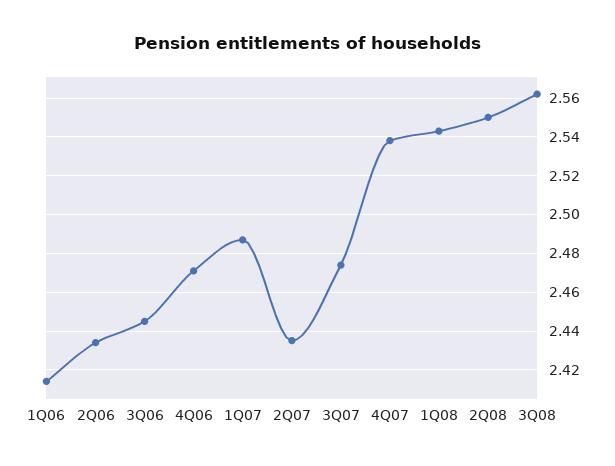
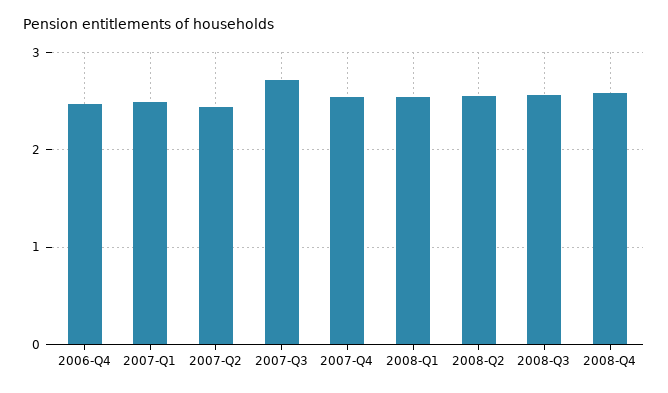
1Q06: 2.415 -> none
2Q06: 2.435 -> none
3Q06: 2.445 -> none
3Q07: 2.475 -> 2.7
2008-Q4: none -> 2.6

